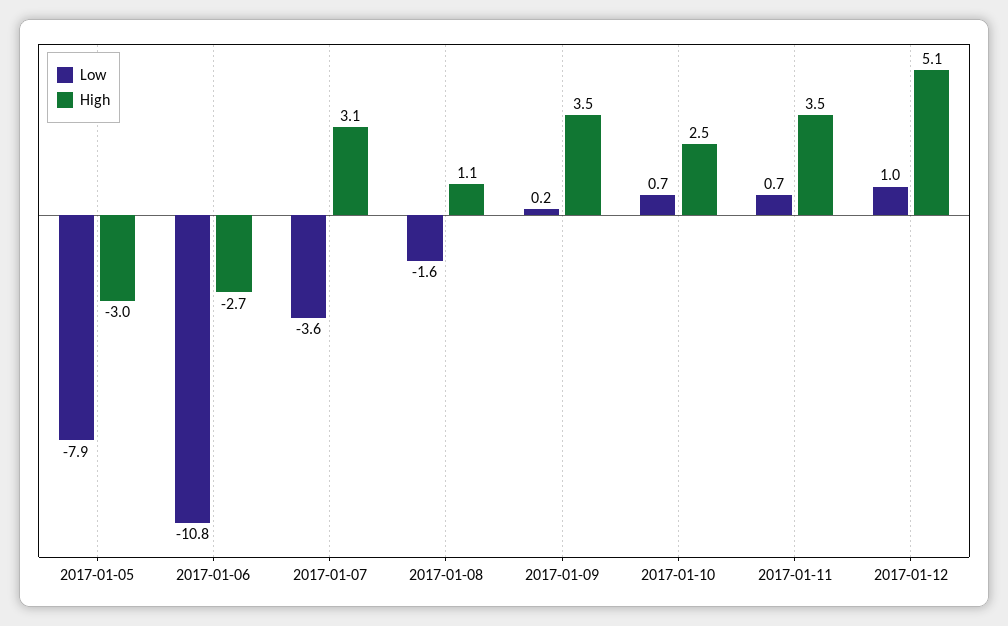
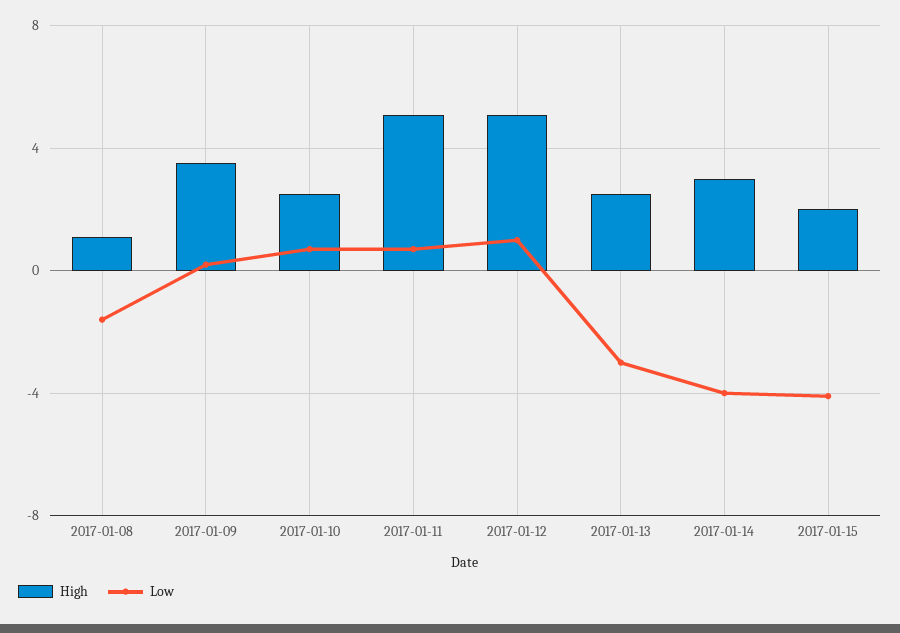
Low, 2017-01-05: -7.9 -> none
High, 2017-01-05: -3 -> none
Low, 2017-01-06: -10.8 -> none
High, 2017-01-06: -2.7 -> none
Low, 2017-01-07: -3.6 -> none
High, 2017-01-07: 3.1 -> none
High, 2017-01-11: 3.5 -> 5
High, 2017-01-13: none -> 2.5
Low, 2017-01-13: none -> -3
High, 2017-01-14: none -> 3
Low, 2017-01-14: none -> -4
High, 2017-01-15: none -> 2
Low, 2017-01-15: none -> -4

